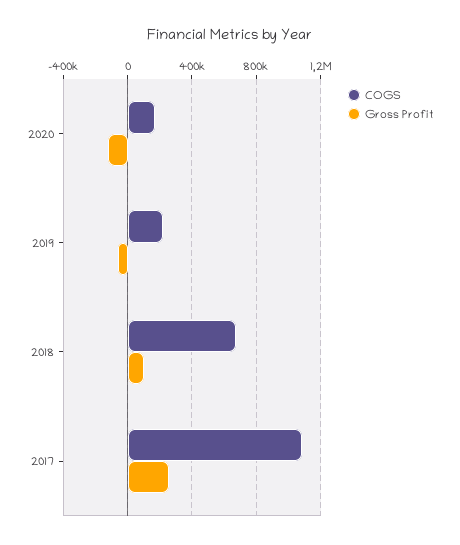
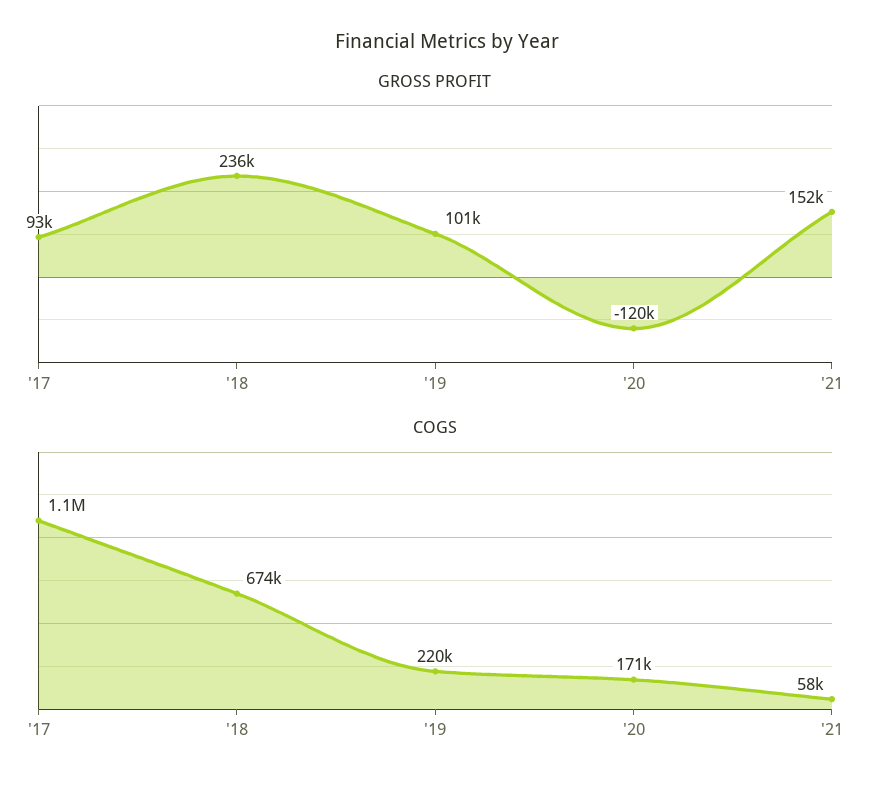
Gross Profit, 2019: -50000 -> 101000
Gross Profit, 2018: 100000 -> 236000
Gross Profit, 2017: 250000 -> 93000
Gross Profit, '21: none -> 152000
COGS, '21: none -> 58000

